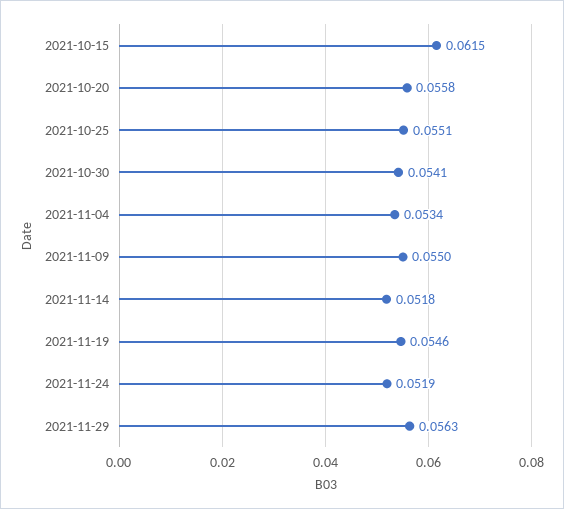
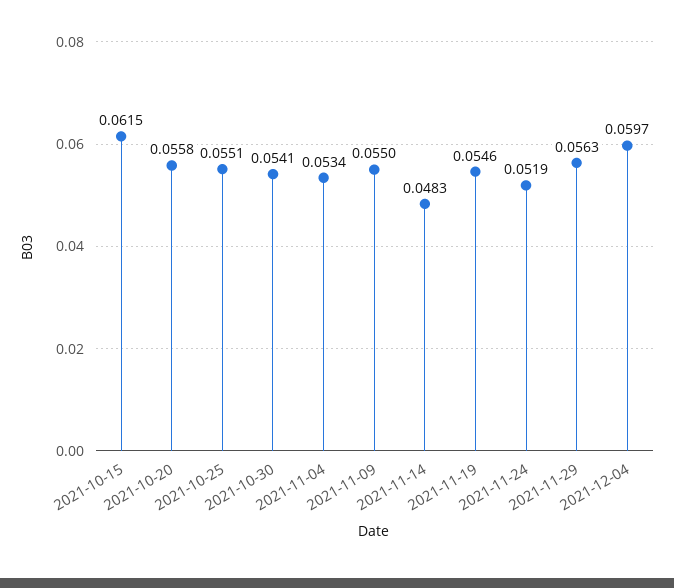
2021-11-14: 0.0518 -> 0.0483
2021-12-04: none -> 0.0597

